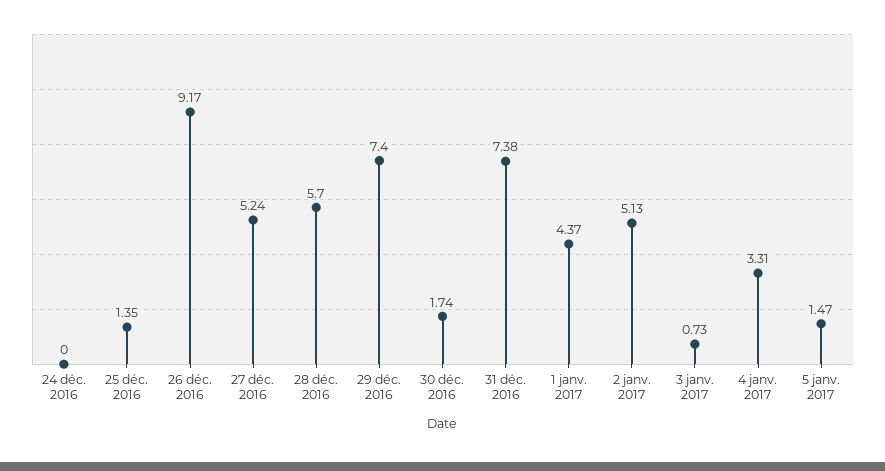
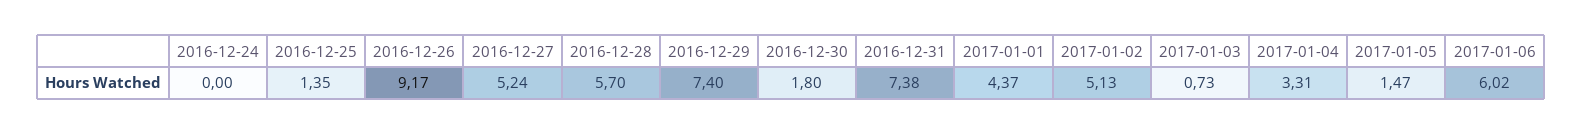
30 déc. 2016: 1.74 -> 1.8
2017-01-06: none -> 6.02

